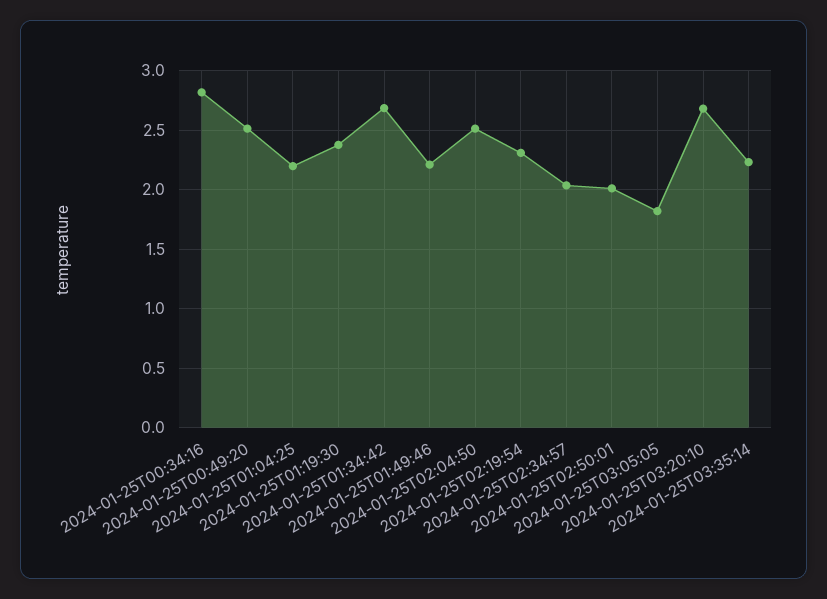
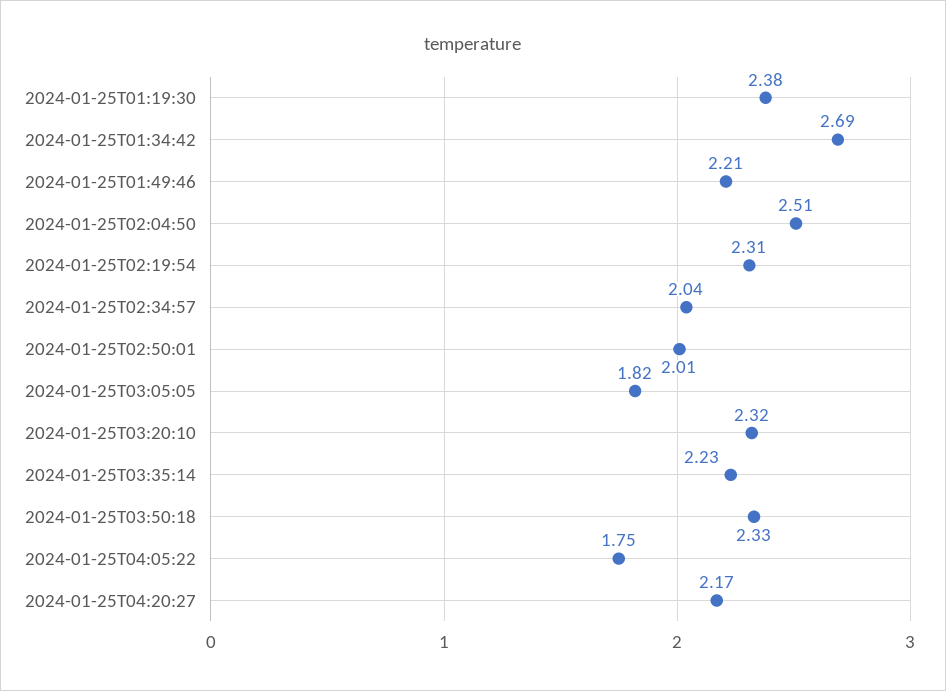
2024-01-25T00:34:16: 2.8 -> none
2024-01-25T00:49:20: 2.5 -> none
2024-01-25T01:04:25: 2.2 -> none
2024-01-25T03:20:10: 2.7 -> 2.32
2024-01-25T03:50:18: none -> 2.33
2024-01-25T04:05:22: none -> 1.75
2024-01-25T04:20:27: none -> 2.17

